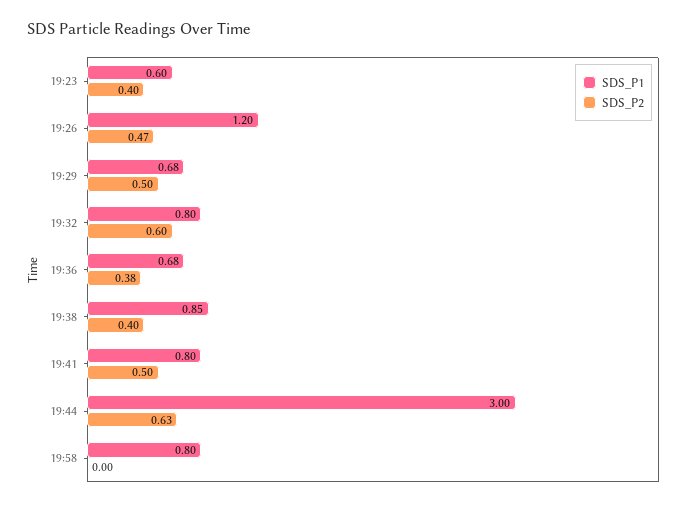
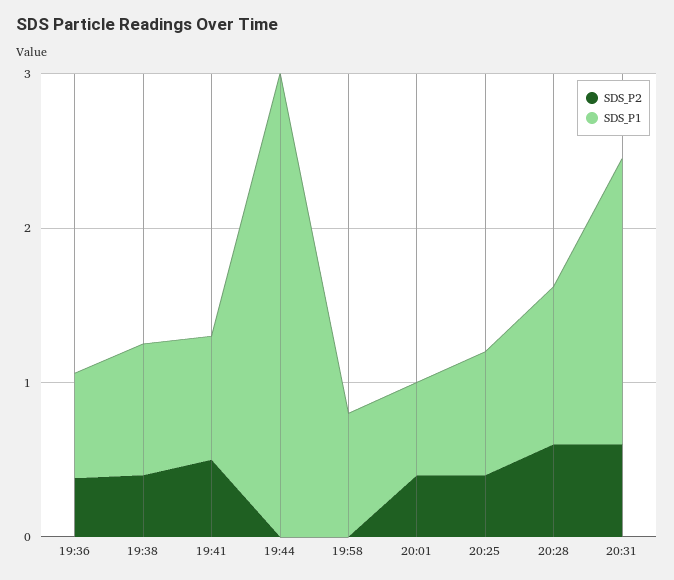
SDS_P1, 19:23: 0.6 -> none
SDS_P2, 19:23: 0.4 -> none
SDS_P1, 19:26: 1.2 -> none
SDS_P2, 19:26: 0.47 -> none
SDS_P1, 19:29: 0.68 -> none
SDS_P2, 19:29: 0.5 -> none
SDS_P1, 19:32: 0.8 -> none
SDS_P2, 19:32: 0.6 -> none
SDS_P2, 19:44: 0.63 -> 0
SDS_P2, 20:01: none -> 0.4
SDS_P1, 20:01: none -> 0.6
SDS_P2, 20:25: none -> 0.4
SDS_P1, 20:25: none -> 0.8
SDS_P2, 20:28: none -> 0.6
SDS_P1, 20:28: none -> 1
SDS_P2, 20:31: none -> 0.6
SDS_P1, 20:31: none -> 1.8

